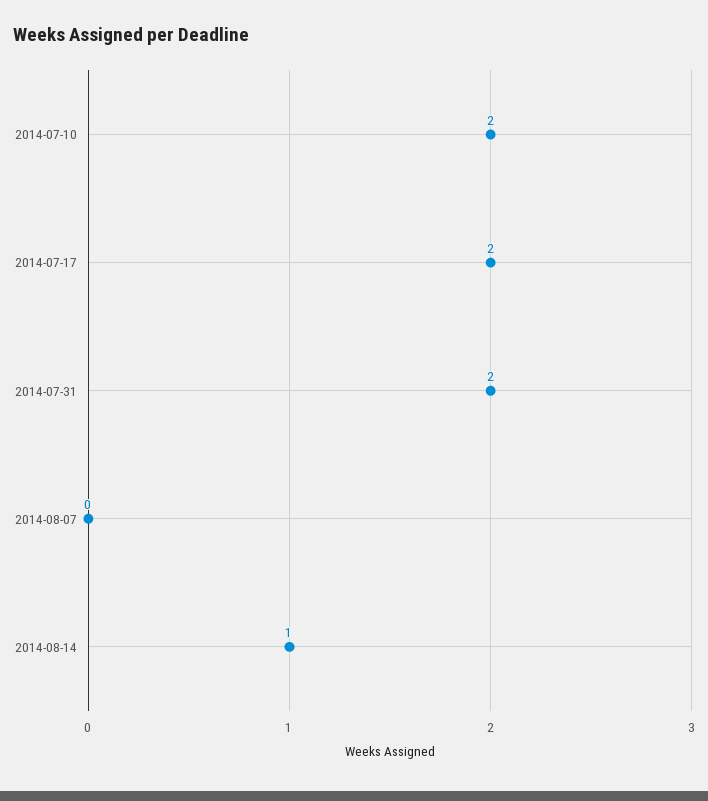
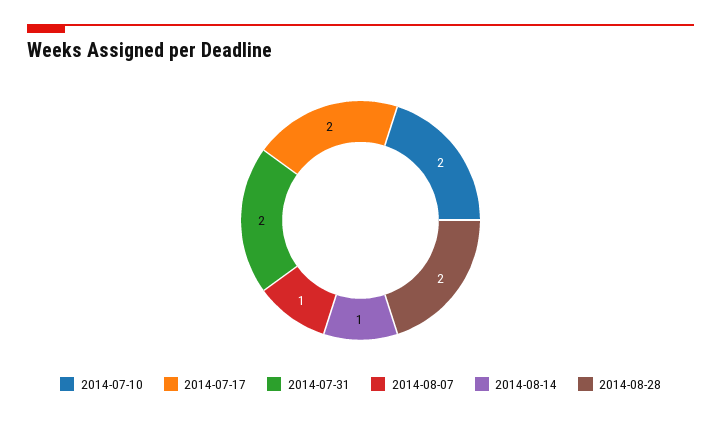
2014-08-07: 0 -> 1
2014-08-28: none -> 2

